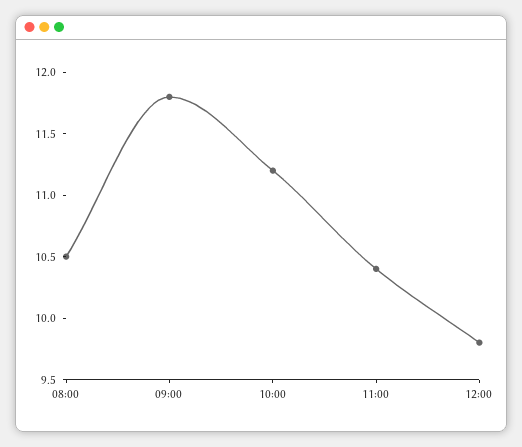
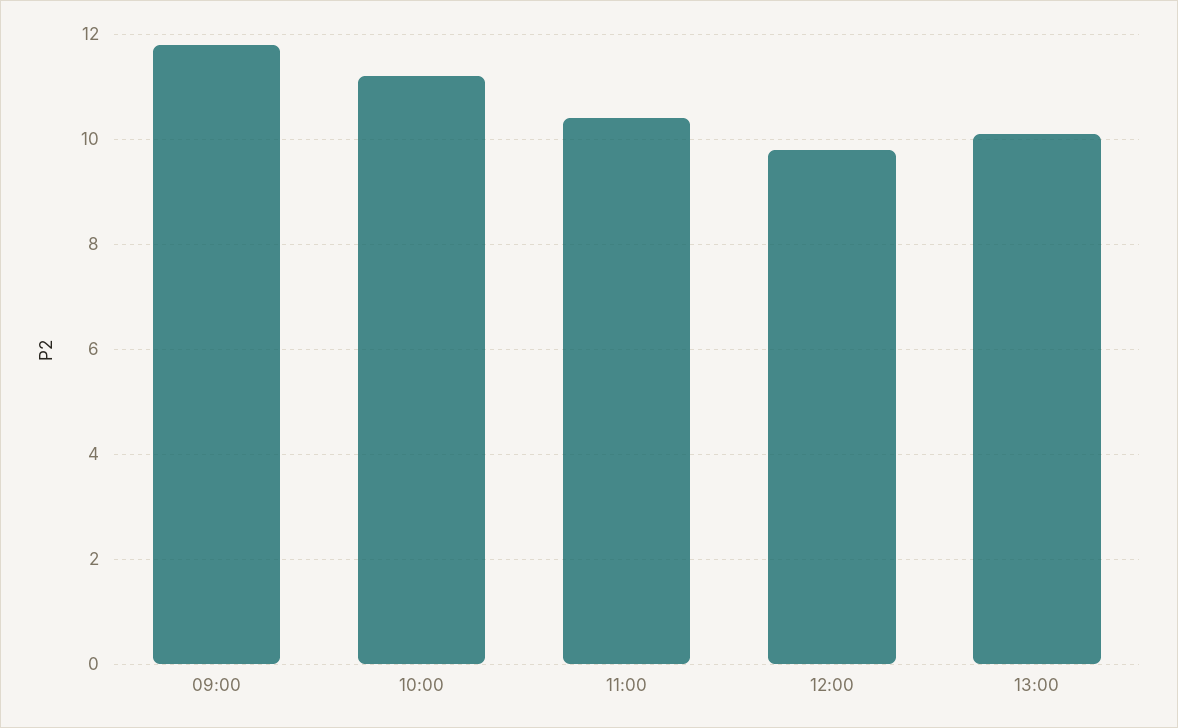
08:00: 10.5 -> none
13:00: none -> 10

